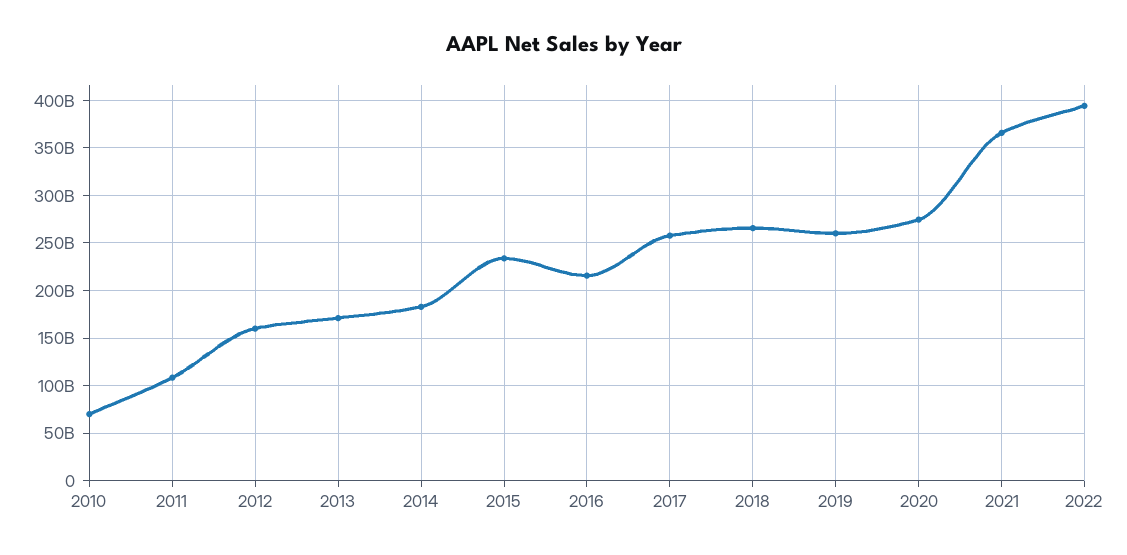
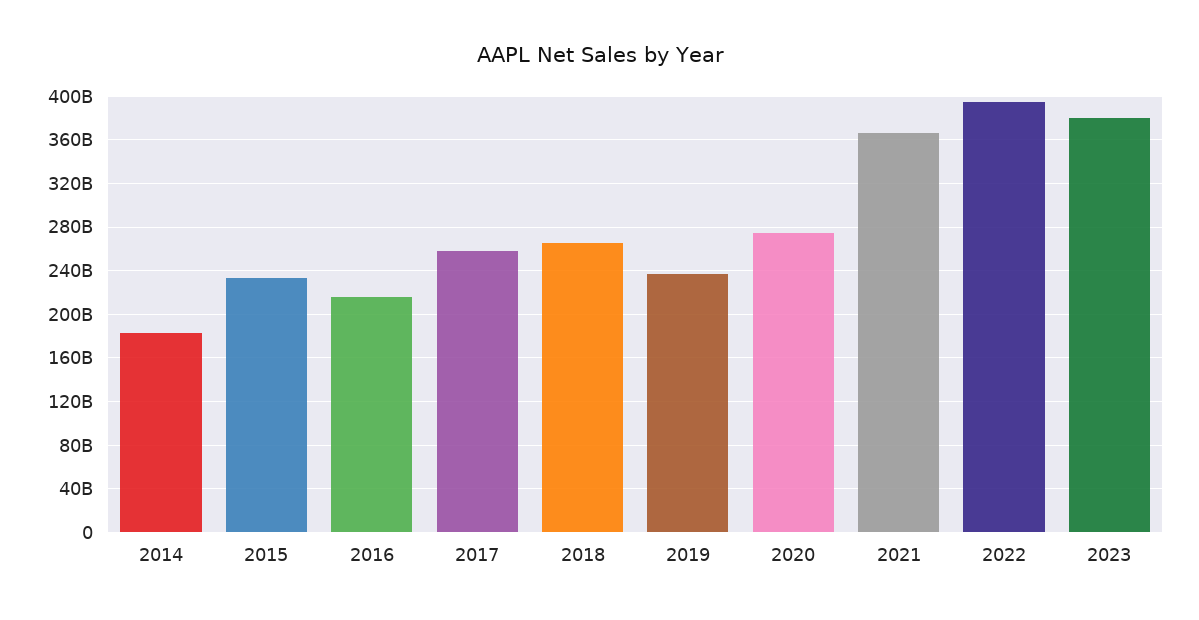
2010: 70000000000 -> none
2011: 110000000000 -> none
2012: 160000000000 -> none
2013: 170000000000 -> none
2019: 260000000000 -> 240000000000
2023: none -> 380000000000

